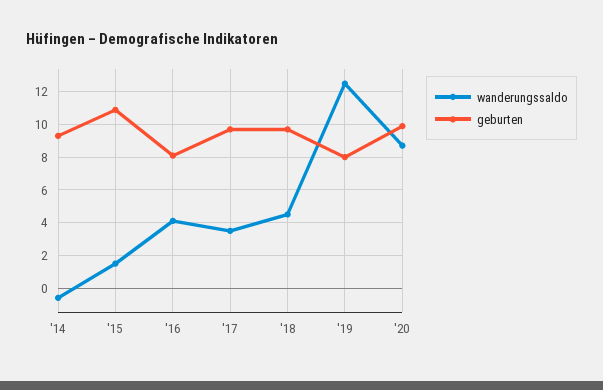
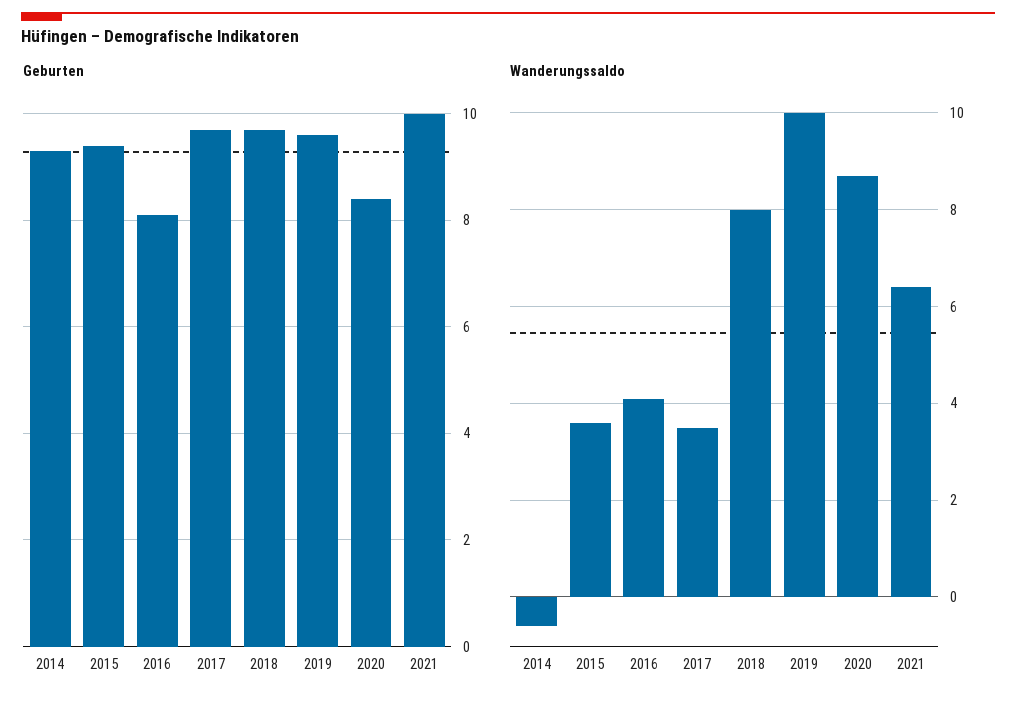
wanderungssaldo, '15: 1.5 -> 3.5
geburten, '15: 11 -> 9.5
wanderungssaldo, '18: 4.5 -> 8
wanderungssaldo, '19: 12.5 -> 10
geburten, '19: 8 -> 9.5
geburten, '20: 10 -> 8.5
geburten, 2021: none -> 10
wanderungssaldo, 2021: none -> 6.5

